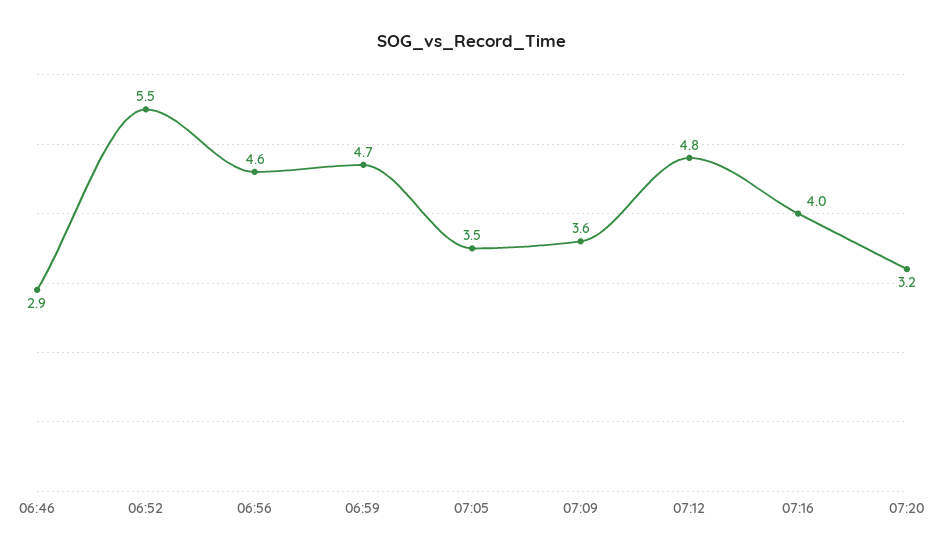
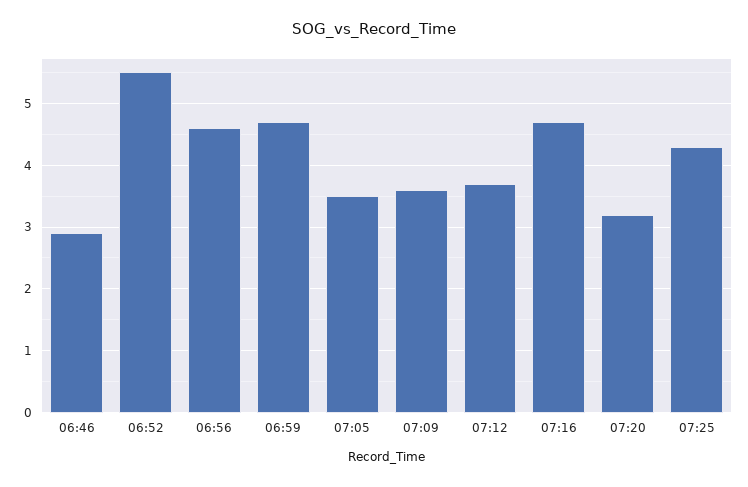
07:12: 4.8 -> 3.7
07:16: 4 -> 4.7
07:25: none -> 4.3

